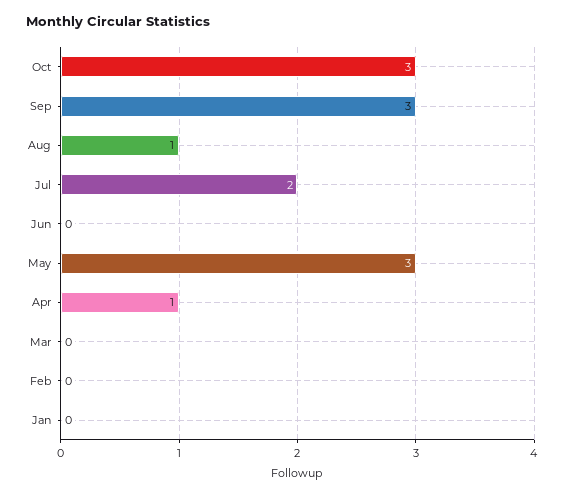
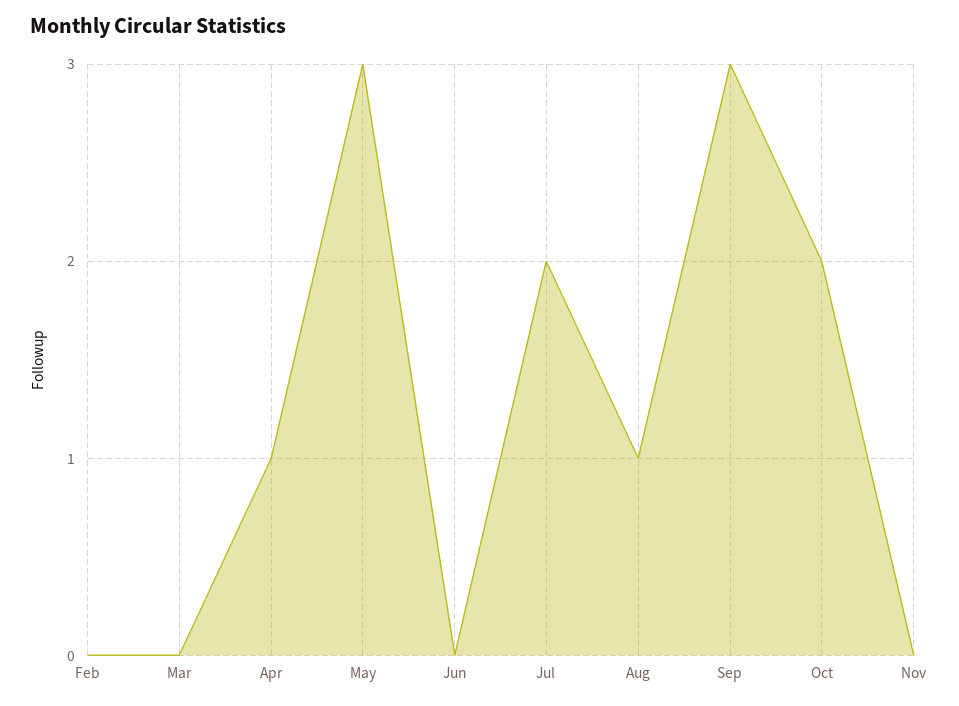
Oct: 3 -> 2
Jan: 0 -> none
Nov: none -> 0

